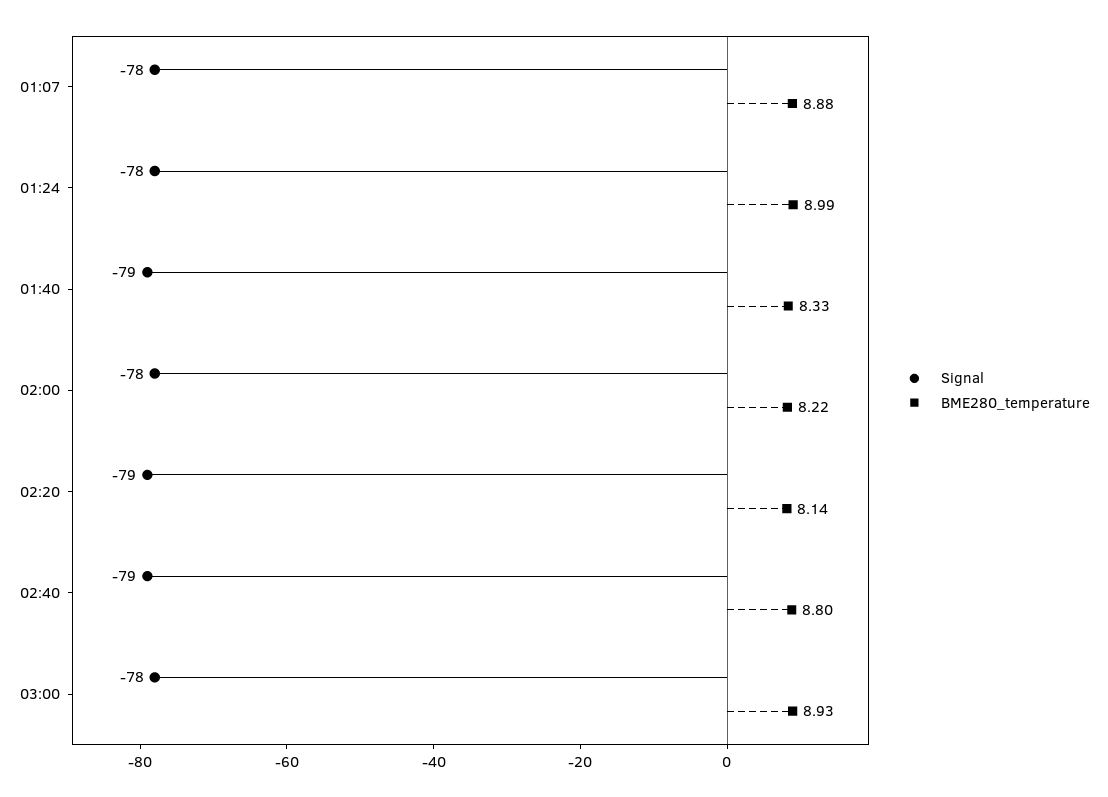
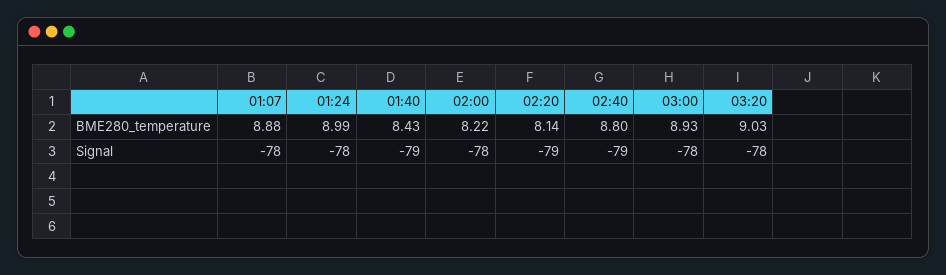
BME280_temperature, 01:40: 8.33 -> 8.43
BME280_temperature, 03:20: none -> 9.03
Signal, 03:20: none -> -78

